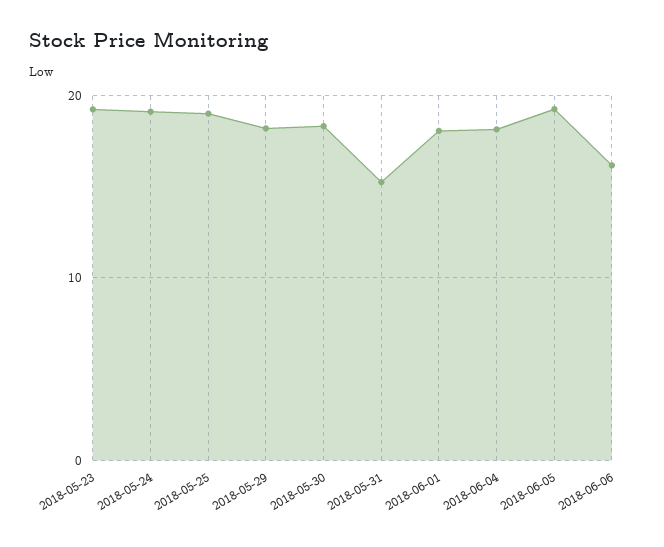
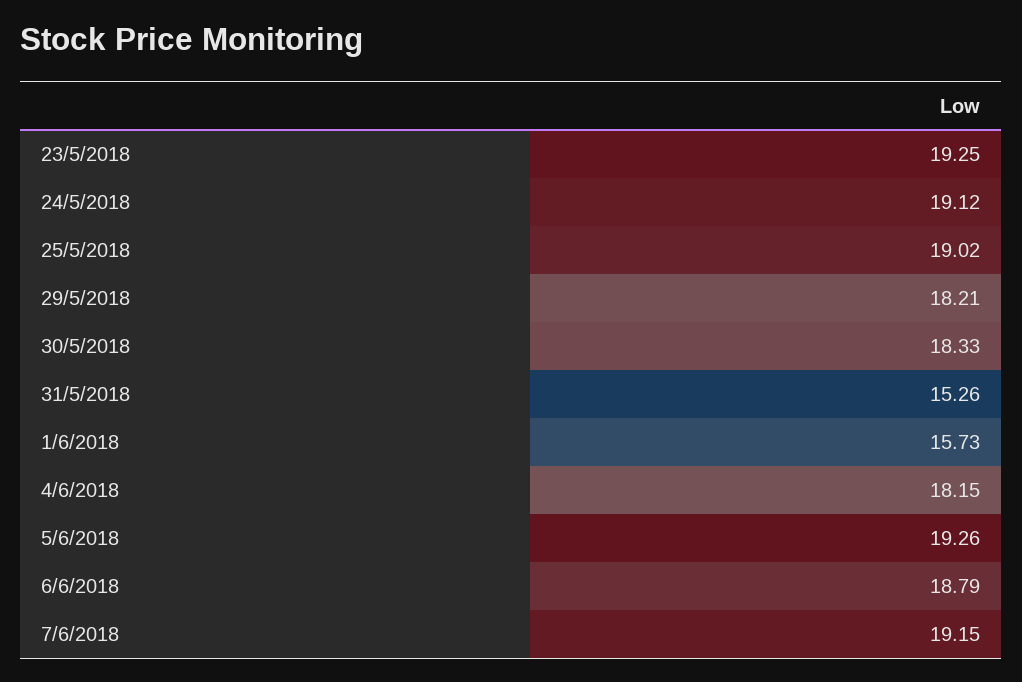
2018-06-01: 18 -> 15.73
2018-06-06: 16 -> 18.79
7/6/2018: none -> 19.15

